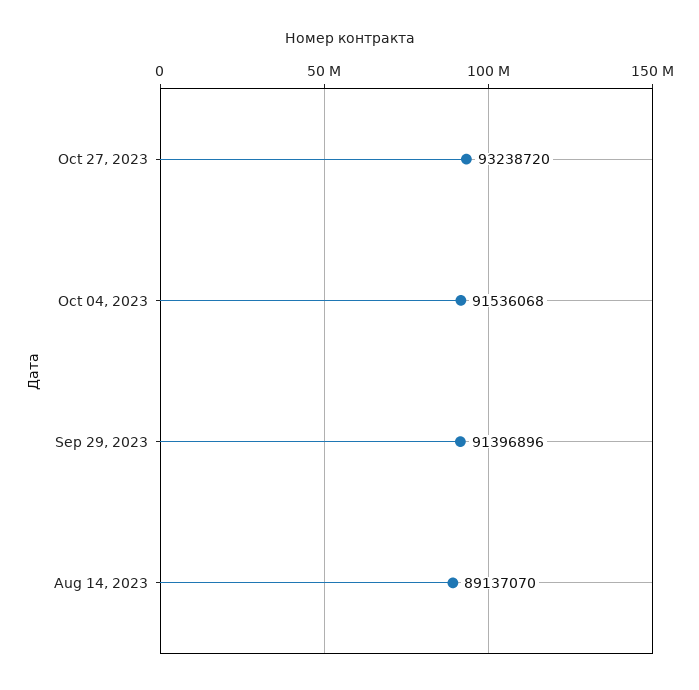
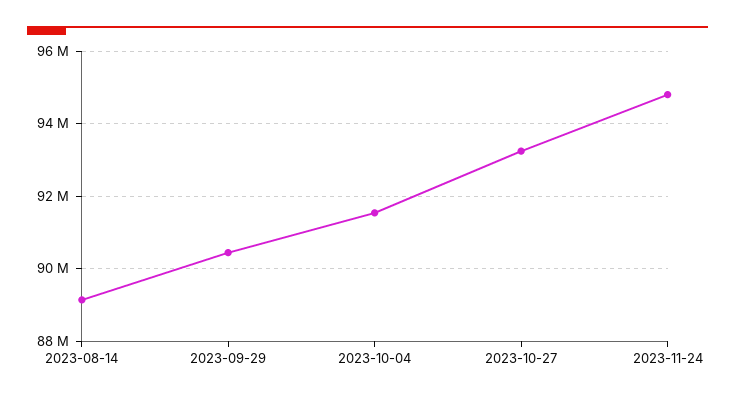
Sep 29, 2023: 91396896 -> 90400000
2023-11-24: none -> 94800000

